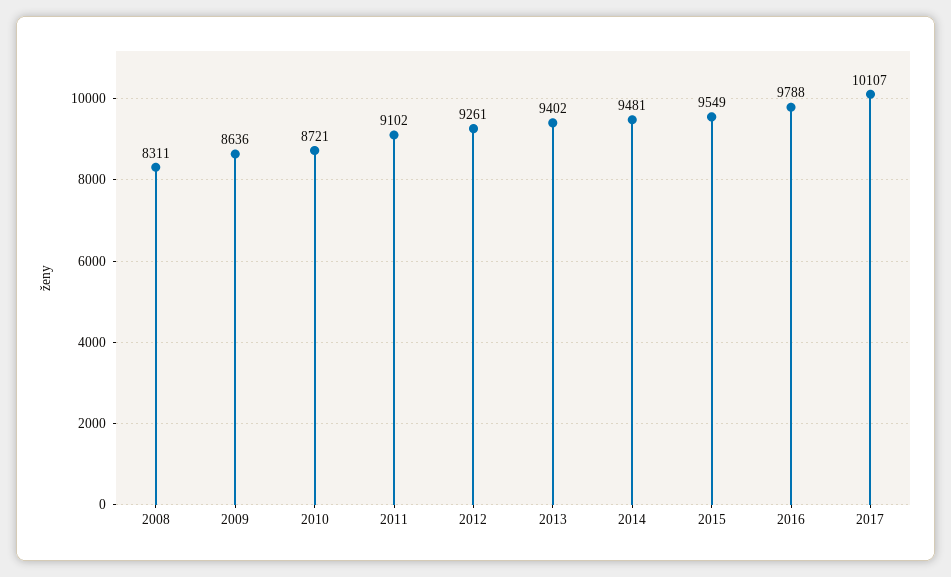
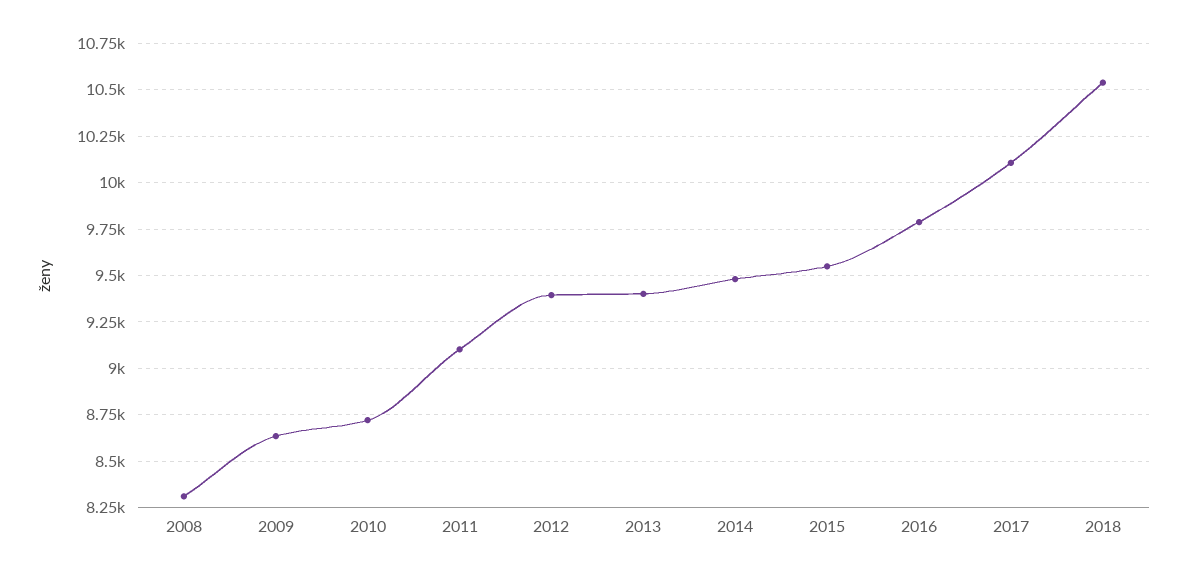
2012: 9261 -> 9400
2018: none -> 10550

